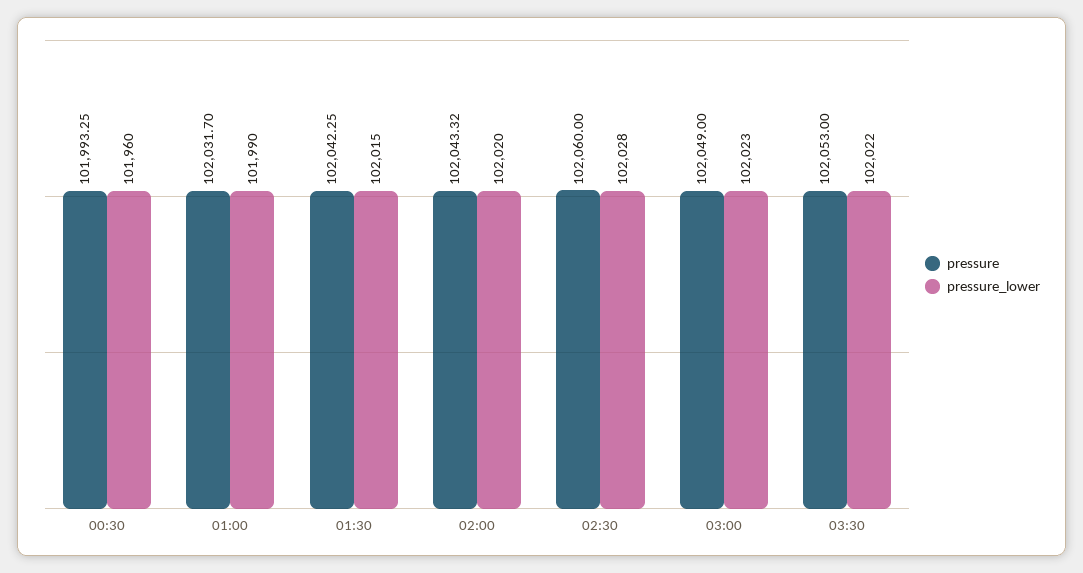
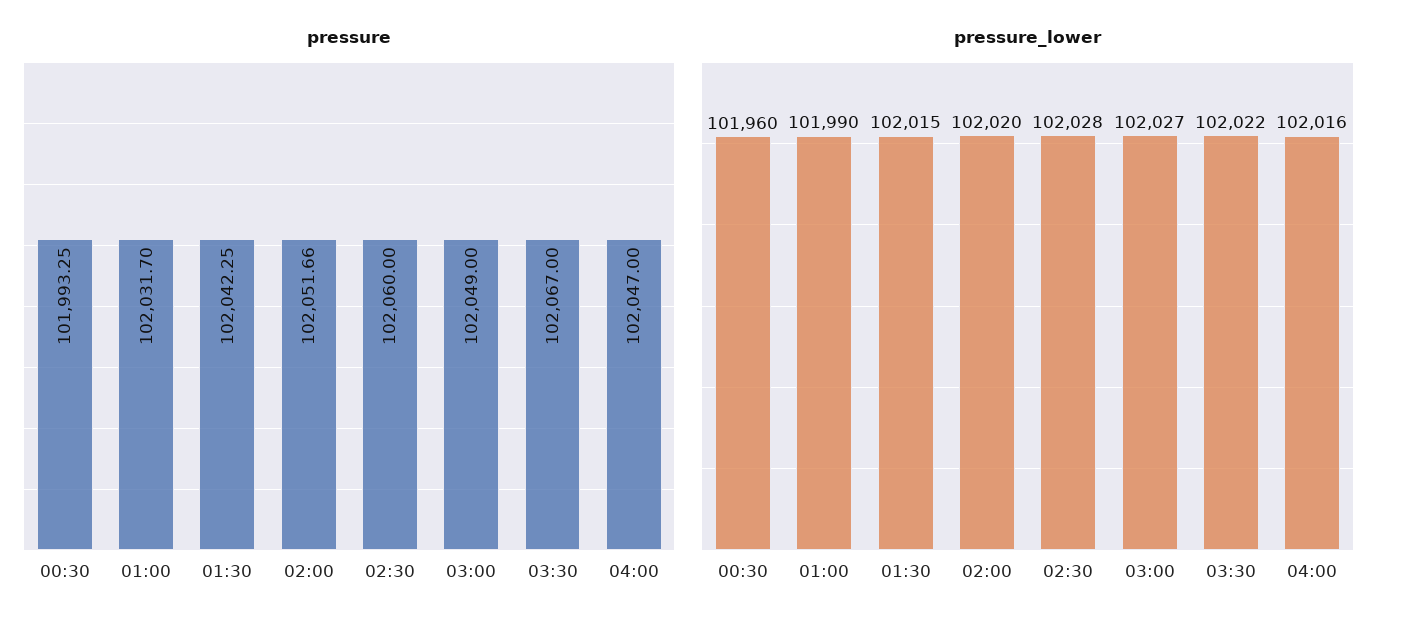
pressure, 02:00: 102043.32 -> 102051.66
pressure_lower, 03:00: 102023 -> 102027
pressure, 03:30: 102053 -> 102067
pressure, 04:00: none -> 102047
pressure_lower, 04:00: none -> 102016

